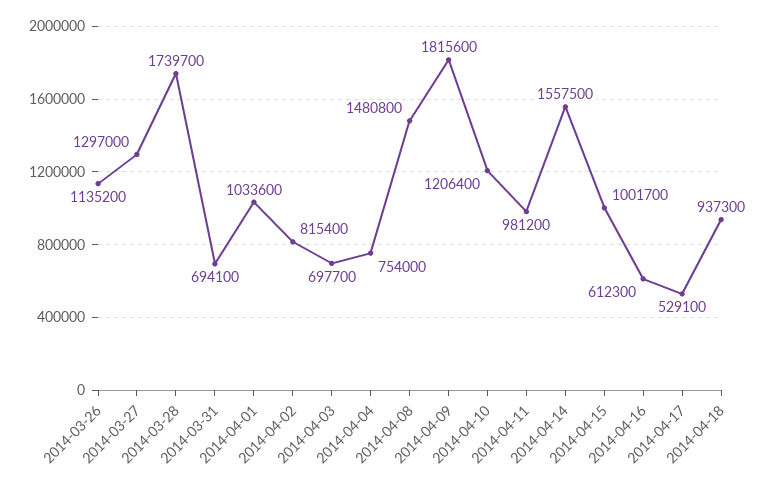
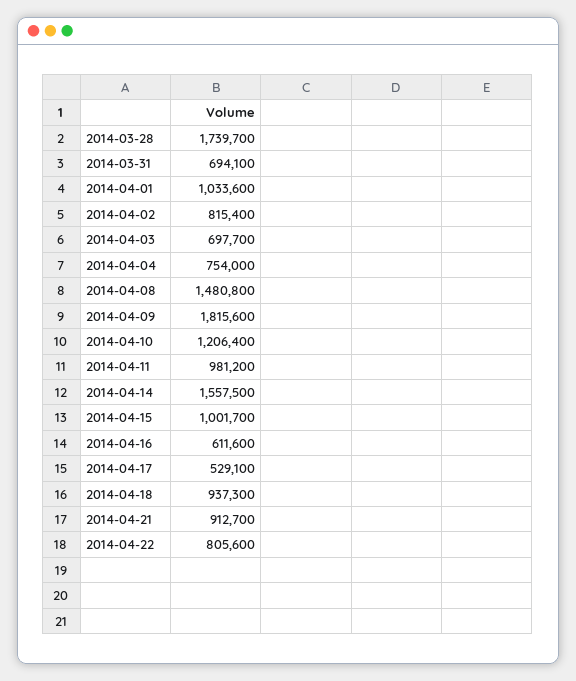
2014-03-26: 1135200 -> none
2014-03-27: 1297000 -> none
2014-04-16: 612300 -> 611600
2014-04-21: none -> 912700
2014-04-22: none -> 805600

